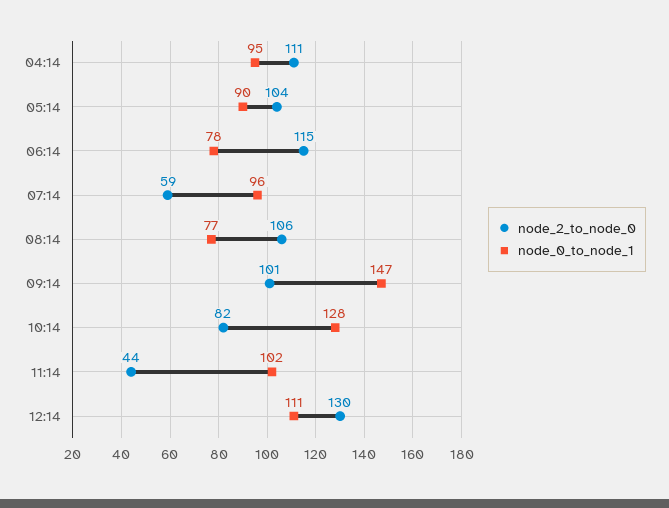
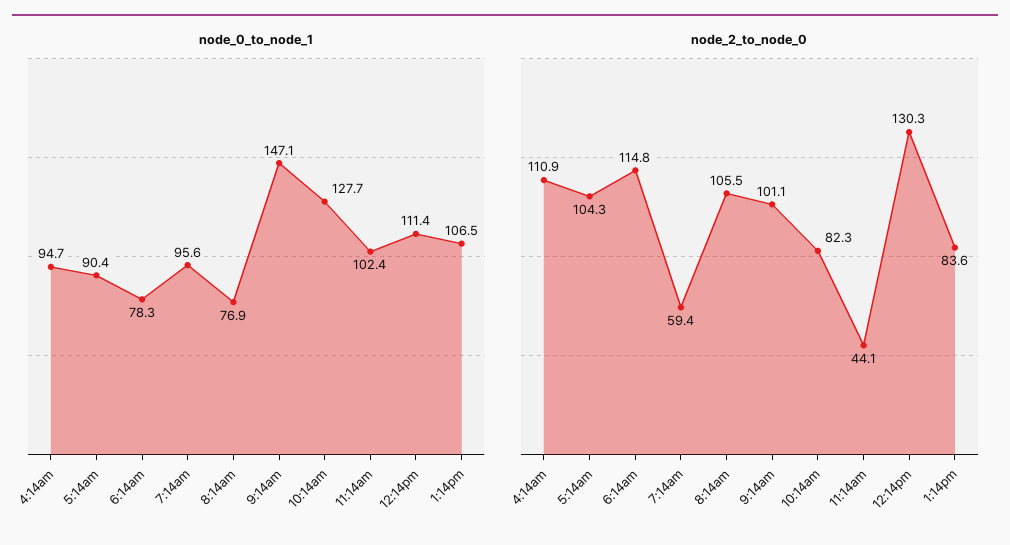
node_0_to_node_1, 1:14pm: none -> 106.5
node_2_to_node_0, 1:14pm: none -> 83.6

